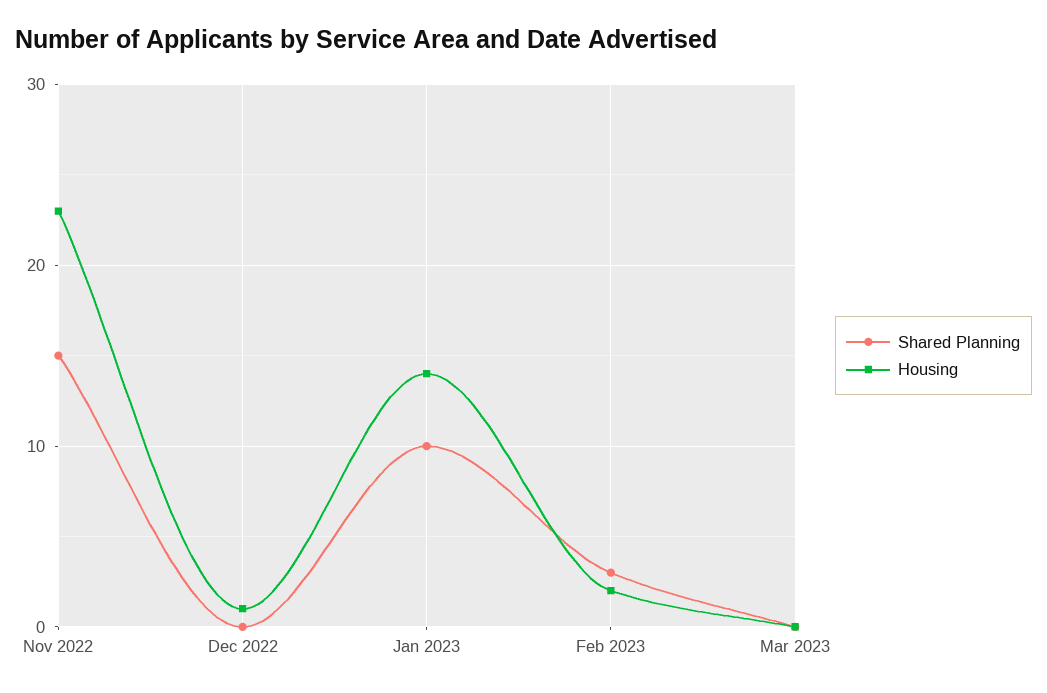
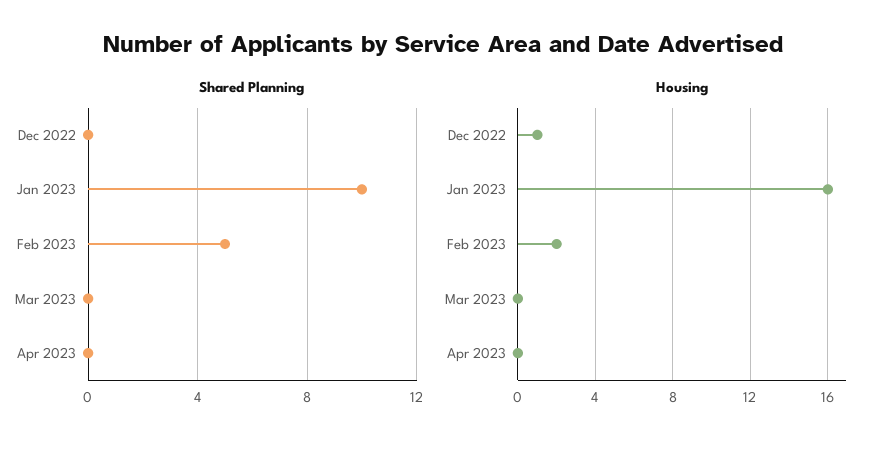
Shared Planning, Nov 2022: 15 -> none
Housing, Nov 2022: 23 -> none
Housing, Jan 2023: 14 -> 16
Shared Planning, Feb 2023: 3 -> 5
Shared Planning, Apr 2023: none -> 0
Housing, Apr 2023: none -> 0

